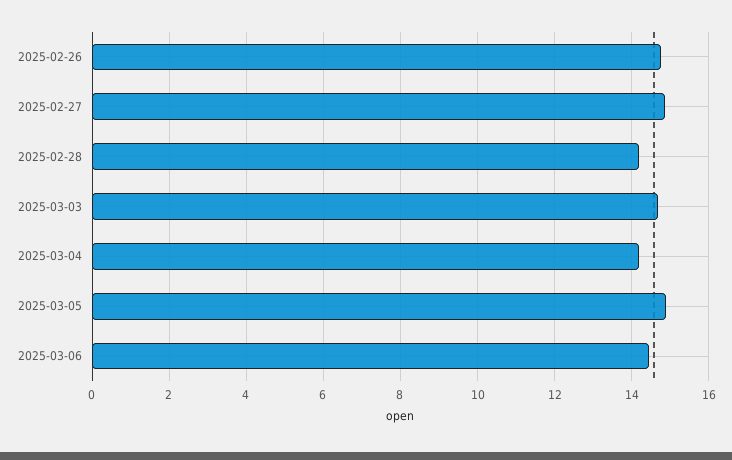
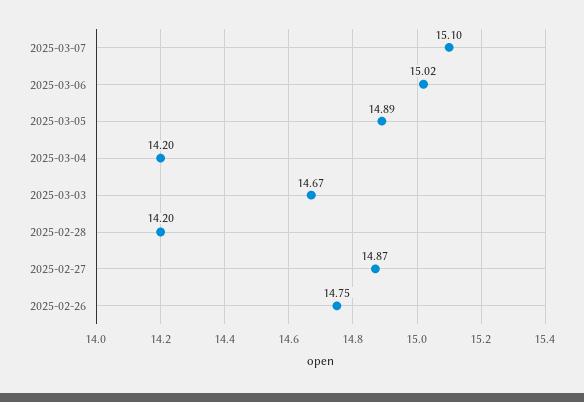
2025-03-06: 14.4 -> 15.02
2025-03-07: none -> 15.1

